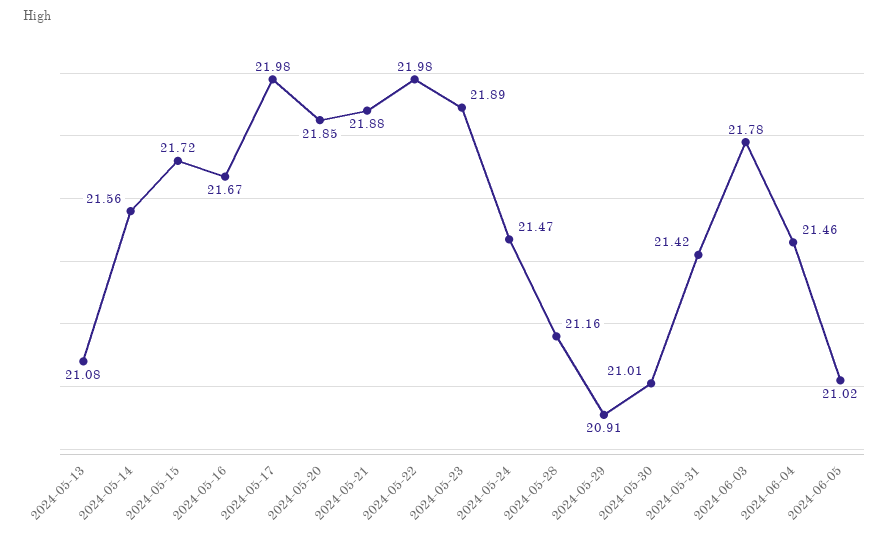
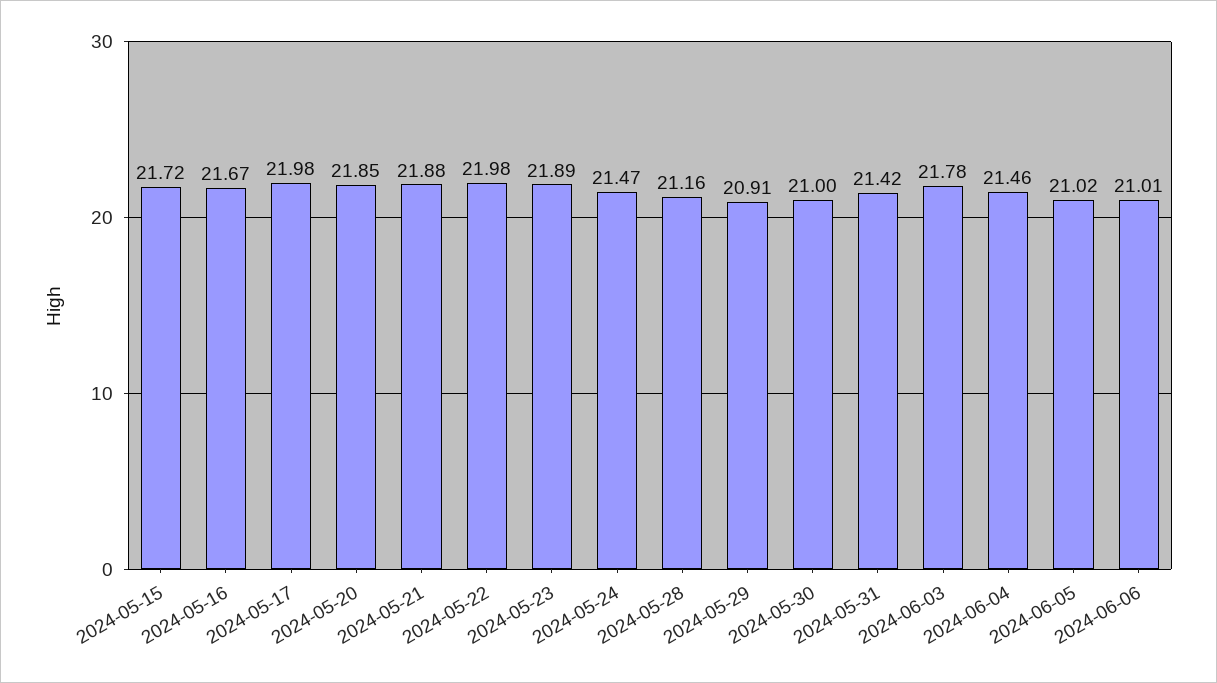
2024-05-13: 21.08 -> none
2024-05-14: 21.56 -> none
2024-05-30: 21.01 -> 21
2024-06-06: none -> 21.01

